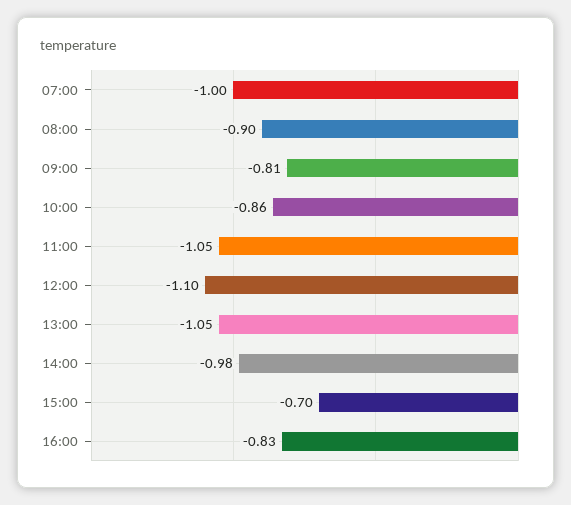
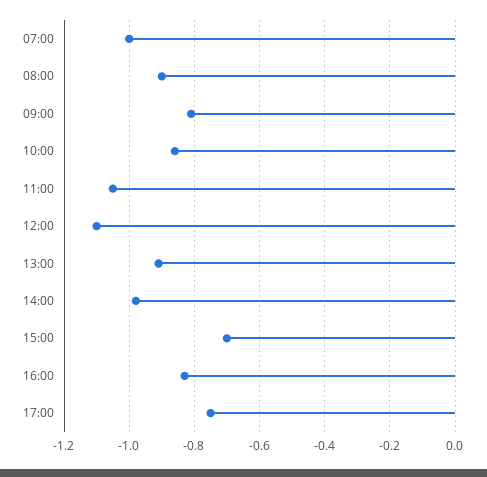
13:00: -1.05 -> -0.9
17:00: none -> -0.75

